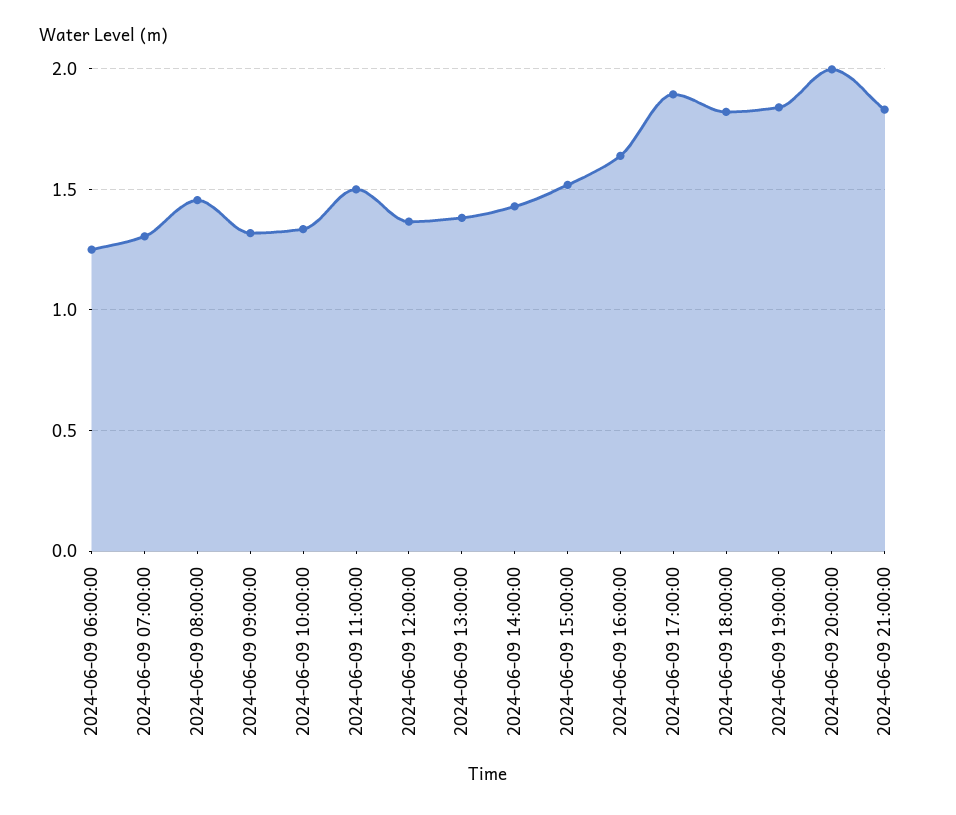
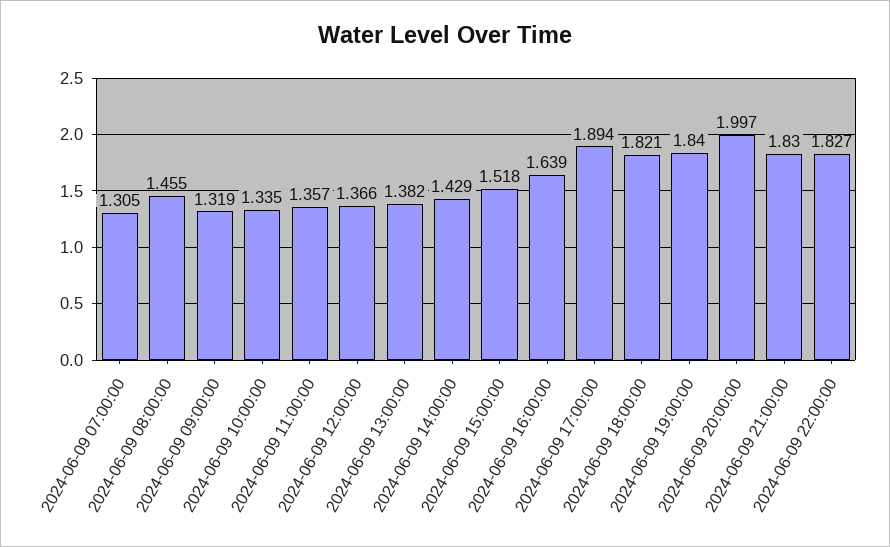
2024-06-09 06:00:00: 1.25 -> none
2024-06-09 11:00:00: 1.5 -> 1.357
2024-06-09 22:00:00: none -> 1.827

